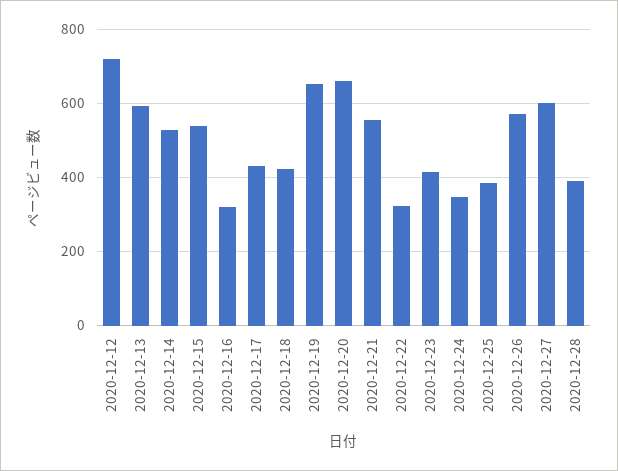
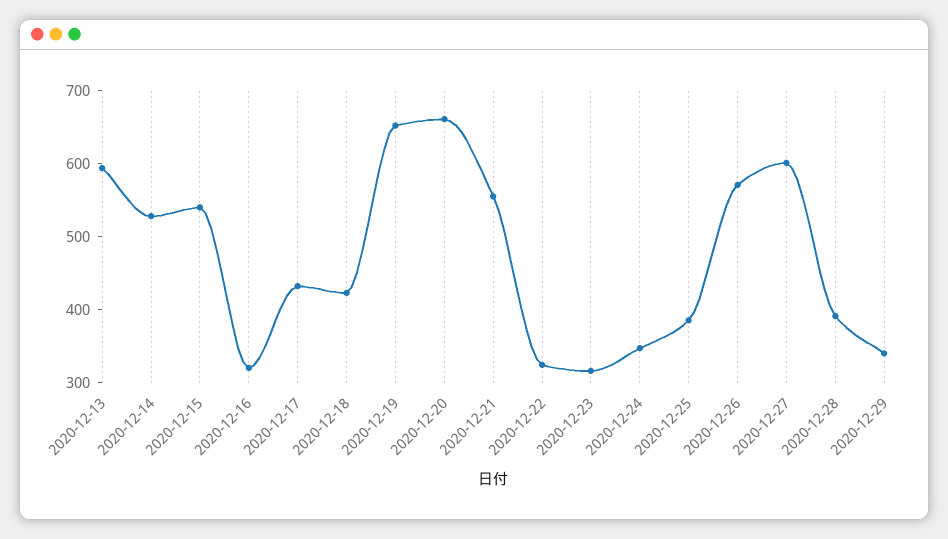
2020-12-12: 720 -> none
2020-12-23: 420 -> 320
2020-12-29: none -> 340

